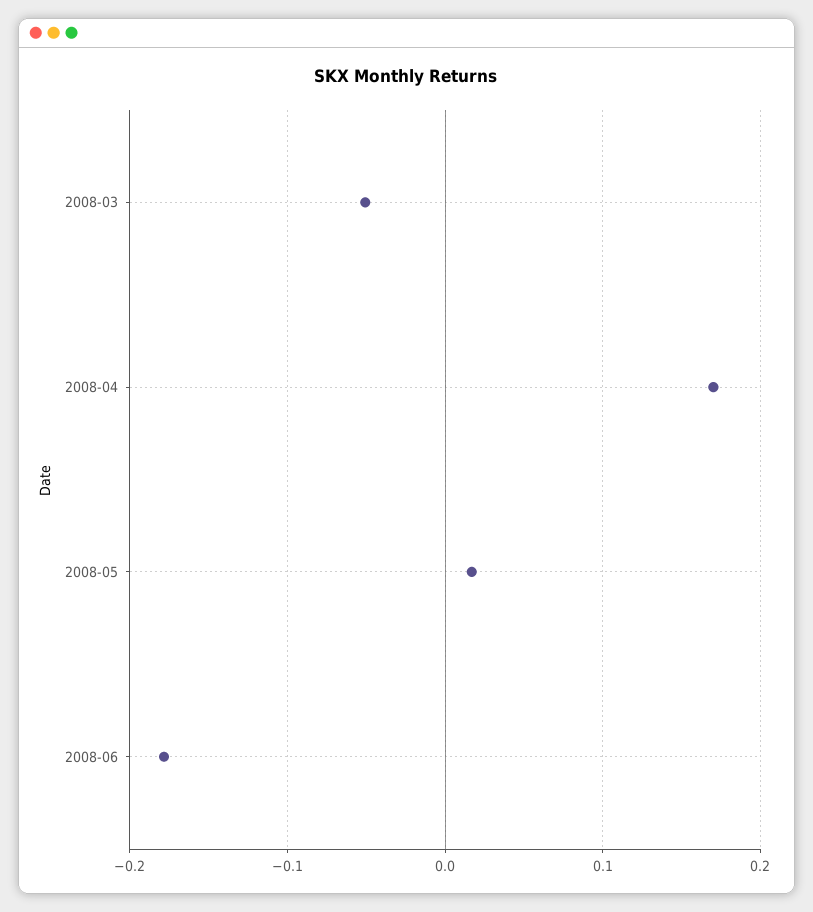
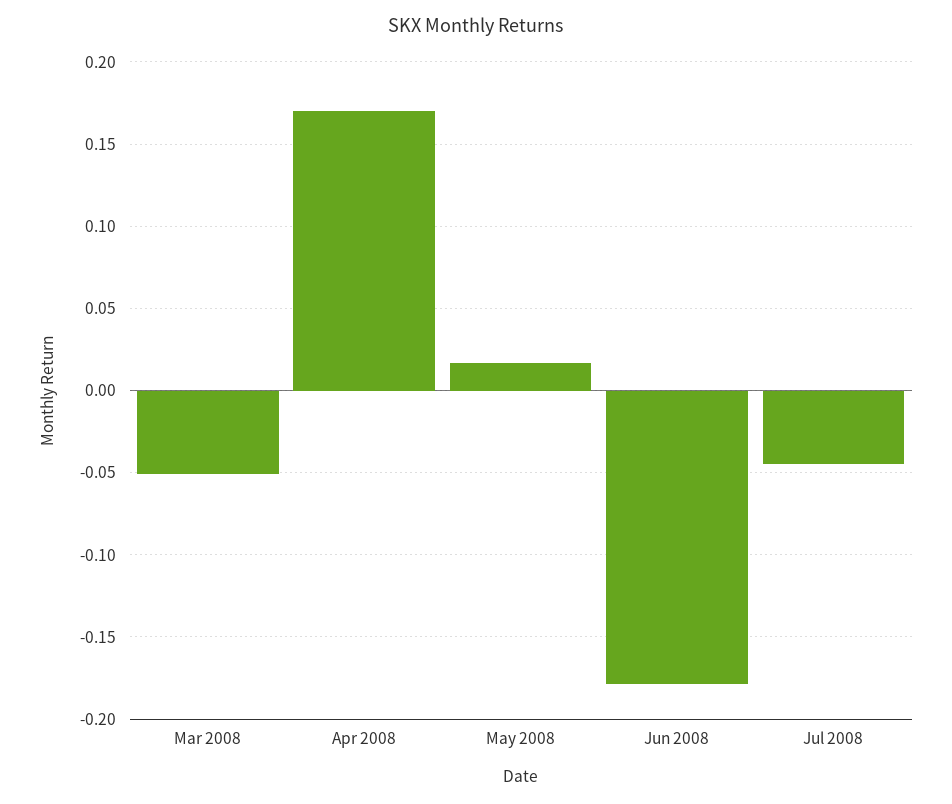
Jul 2008: none -> -0.045

